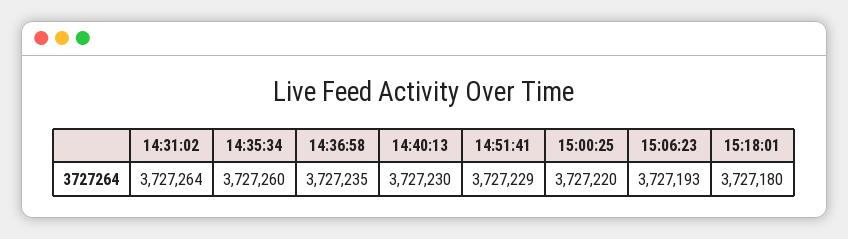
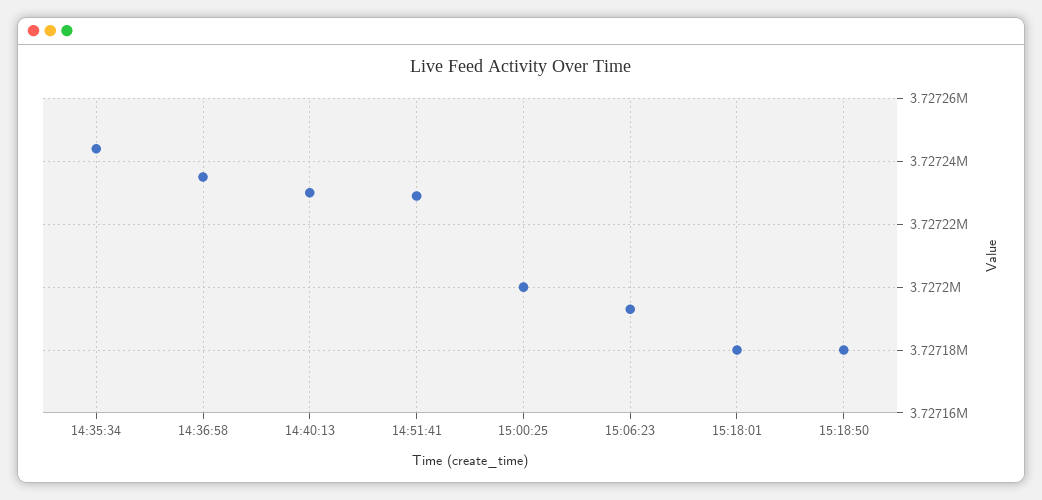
14:31:02: 3727264 -> none
14:35:34: 3727260 -> 3727245
15:00:25: 3727220 -> 3727200
15:18:50: none -> 3727180

